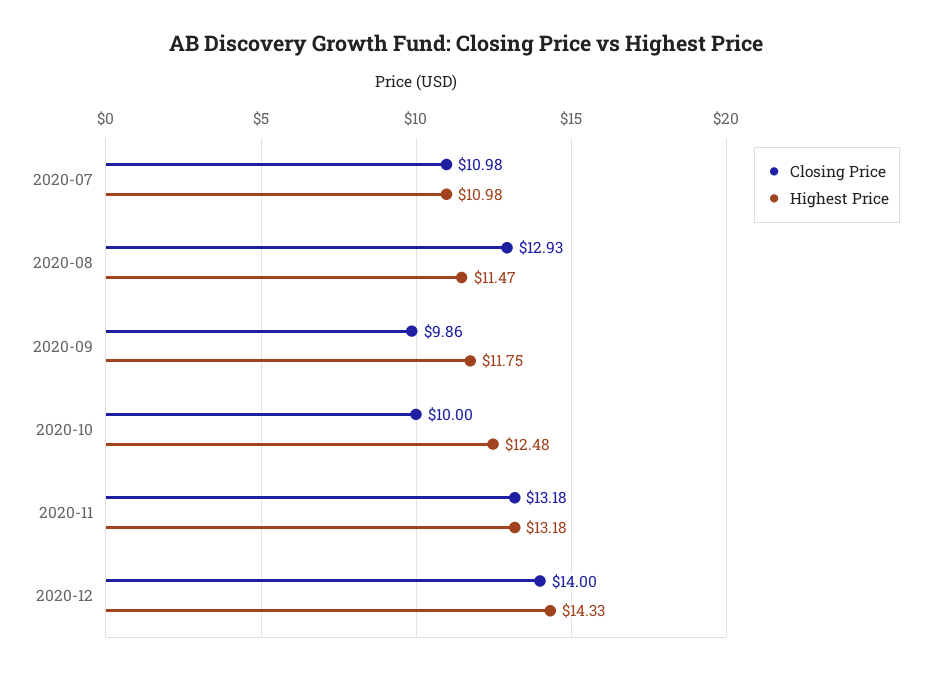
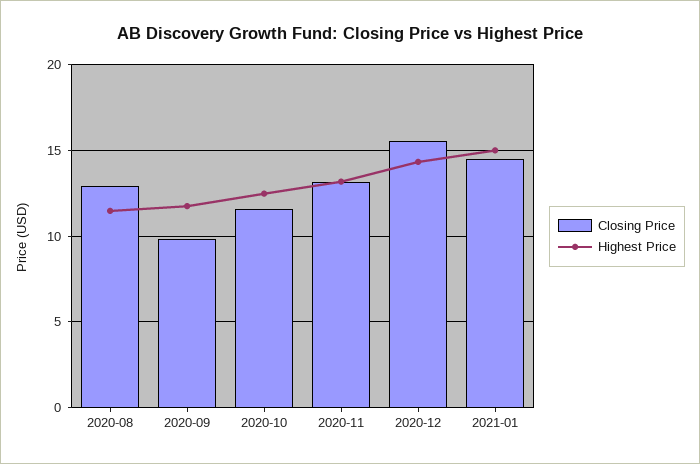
Closing Price, 2020-07: 10.98 -> none
Highest Price, 2020-07: 10.98 -> none
Closing Price, 2020-10: 10 -> 11.5
Closing Price, 2020-12: 14 -> 15.5
Closing Price, 2021-01: none -> 14.5
Highest Price, 2021-01: none -> 15

